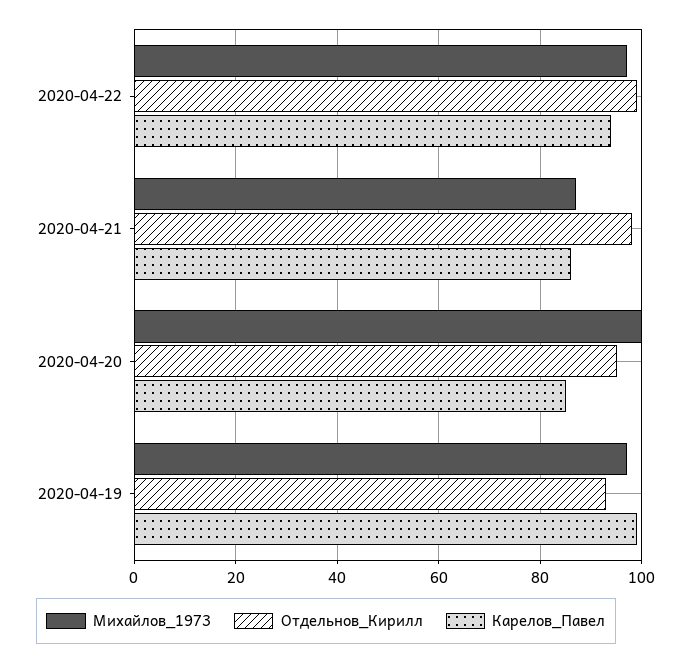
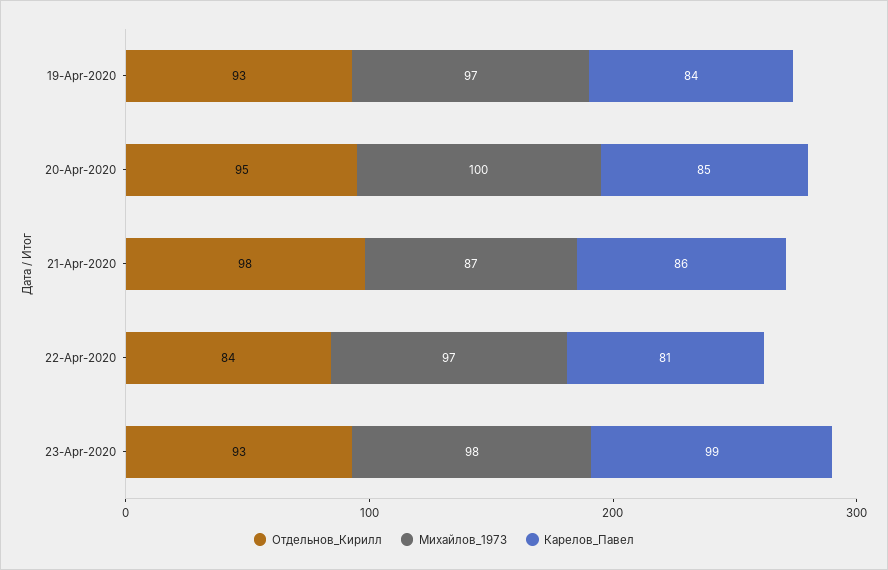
Отдельнов_Кирилл, 2020-04-22: 100 -> 84
Карелов_Павел, 2020-04-22: 95 -> 81
Карелов_Павел, 2020-04-19: 100 -> 84
Отдельнов_Кирилл, 23-Apr-2020: none -> 93
Михайлов_1973, 23-Apr-2020: none -> 98
Карелов_Павел, 23-Apr-2020: none -> 99

